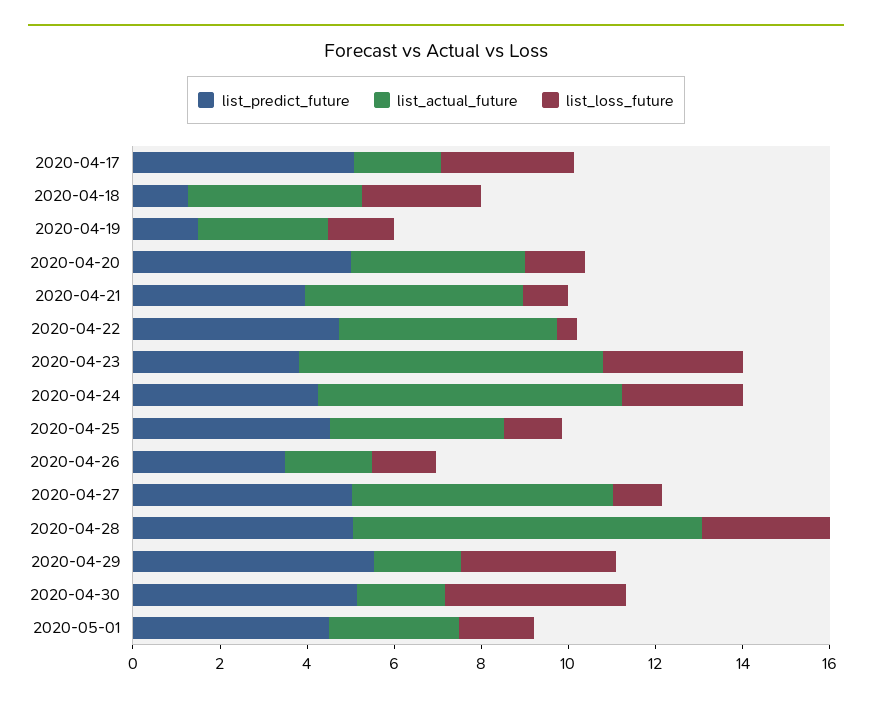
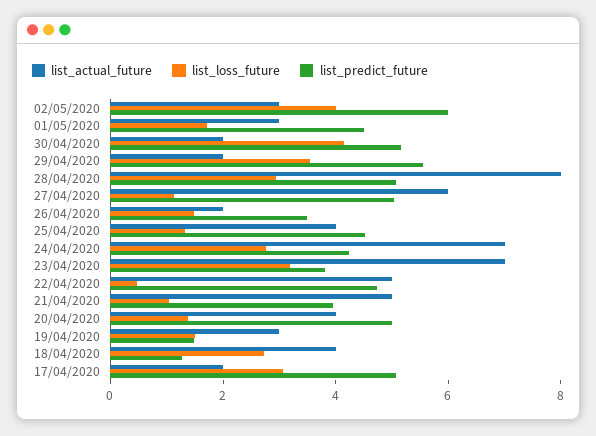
list_actual_future, 02/05/2020: none -> 3
list_loss_future, 02/05/2020: none -> 4
list_predict_future, 02/05/2020: none -> 6

